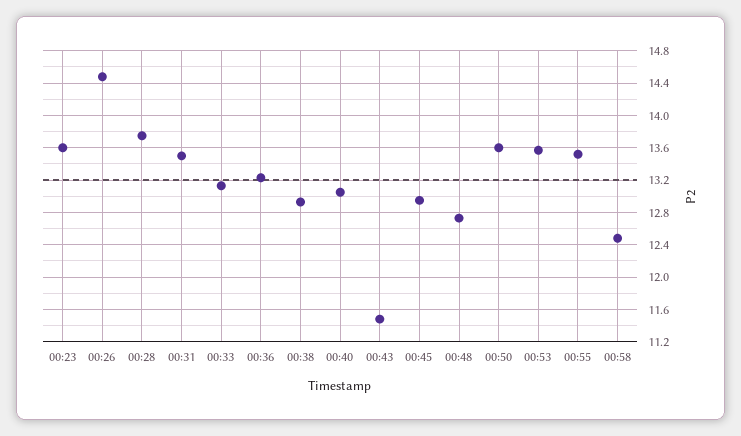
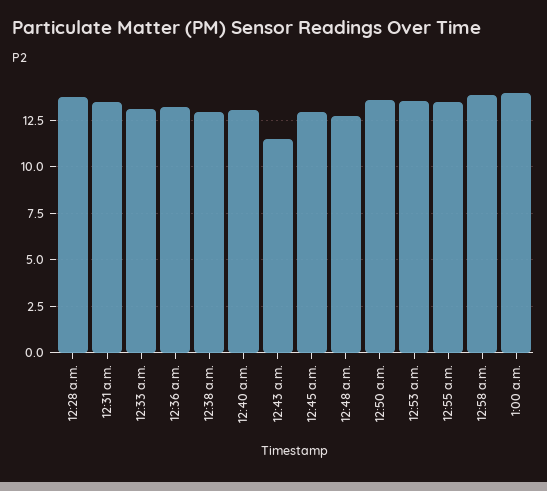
00:23: 13.6 -> none
00:26: 14.5 -> none
00:58: 12.5 -> 14
1:00 a.m.: none -> 14

